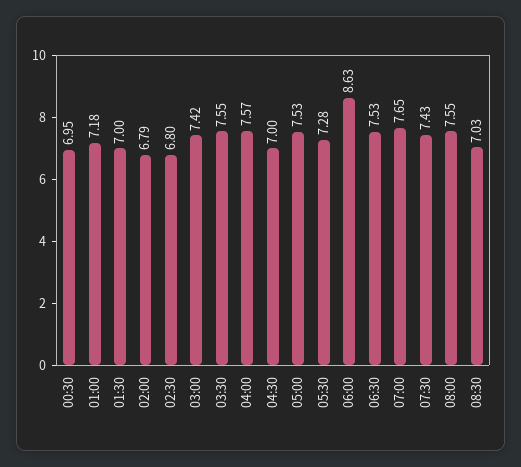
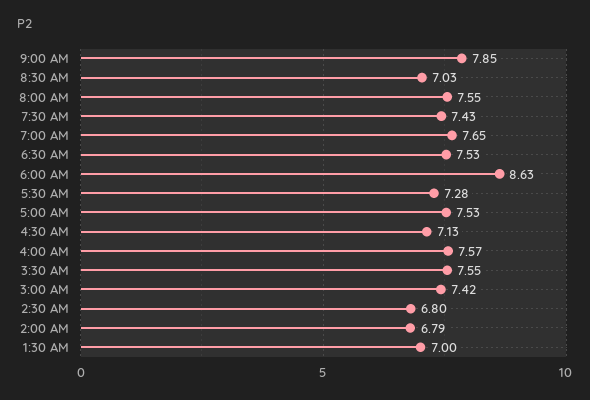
00:30: 6.95 -> none
01:00: 7.18 -> none
04:30: 7 -> 7.13
9:00 AM: none -> 7.85

